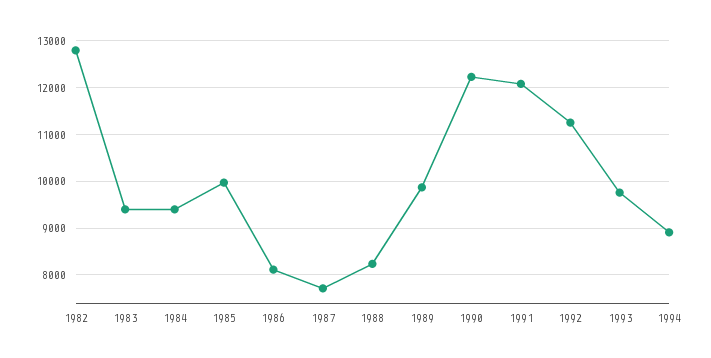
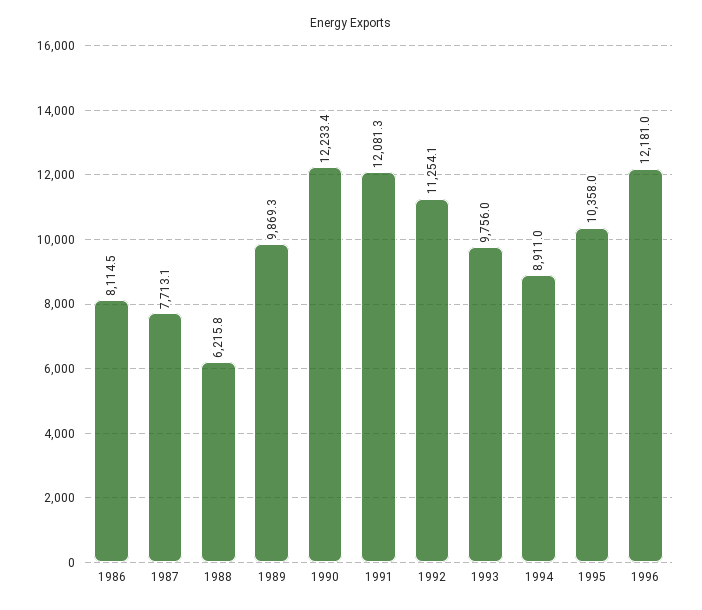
1982: 12800 -> none
1983: 9400 -> none
1984: 9400 -> none
1985: 10000 -> none
1988: 8200 -> 6215.8
1995: none -> 10358
1996: none -> 12181

